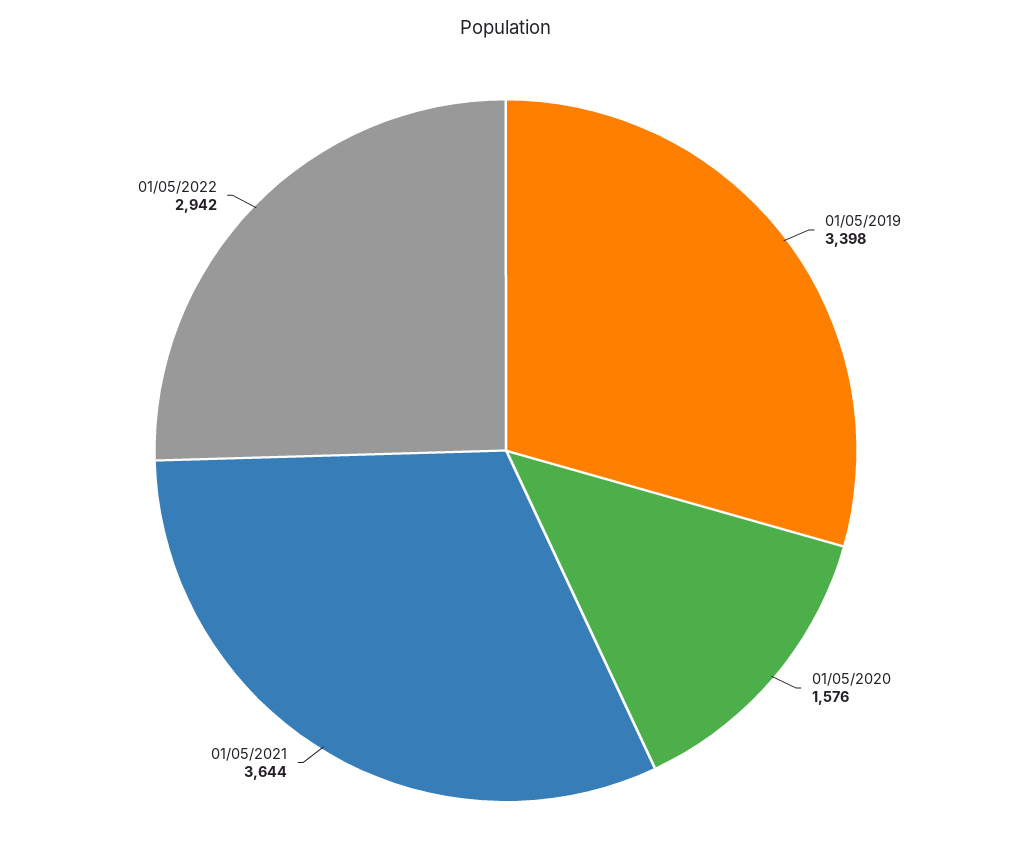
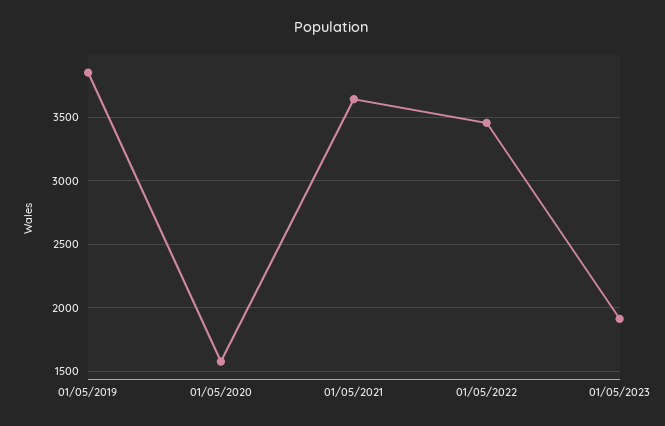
01/05/2019: 3398 -> 3850
01/05/2022: 2942 -> 3450
01/05/2023: none -> 1900

